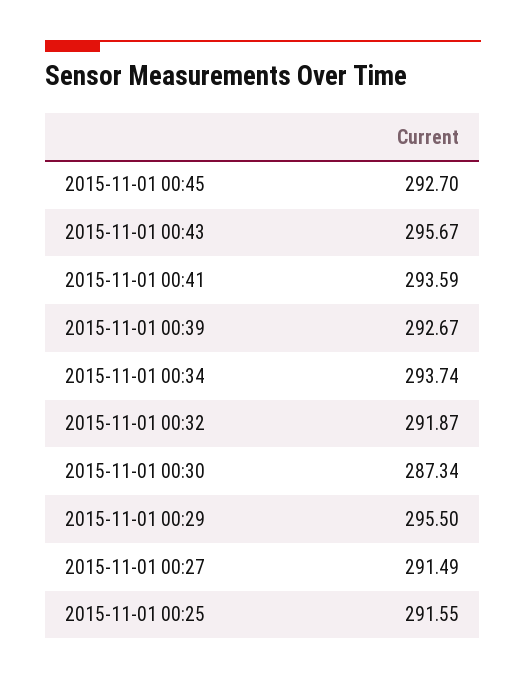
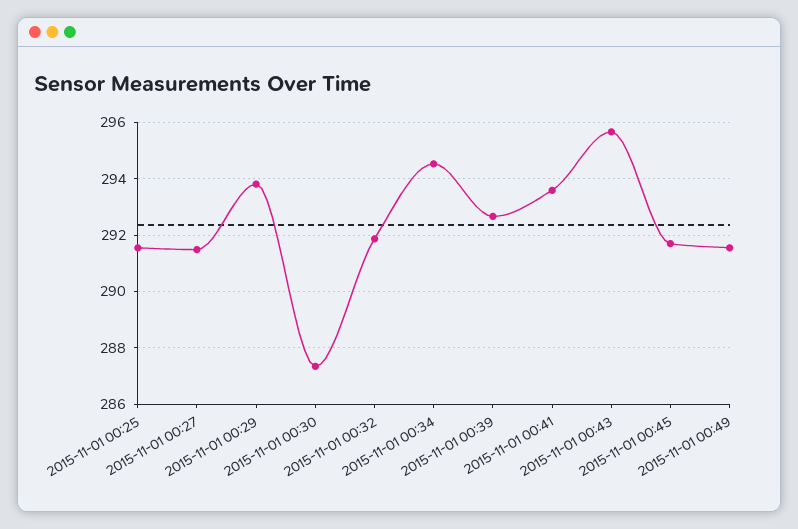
2015-11-01 00:45: 292.7 -> 291.75
2015-11-01 00:34: 293.74 -> 294.5
2015-11-01 00:29: 295.5 -> 293.75
2015-11-01 00:49: none -> 291.5

